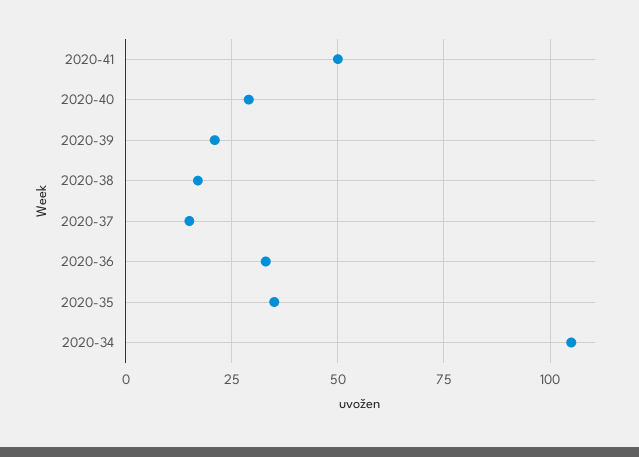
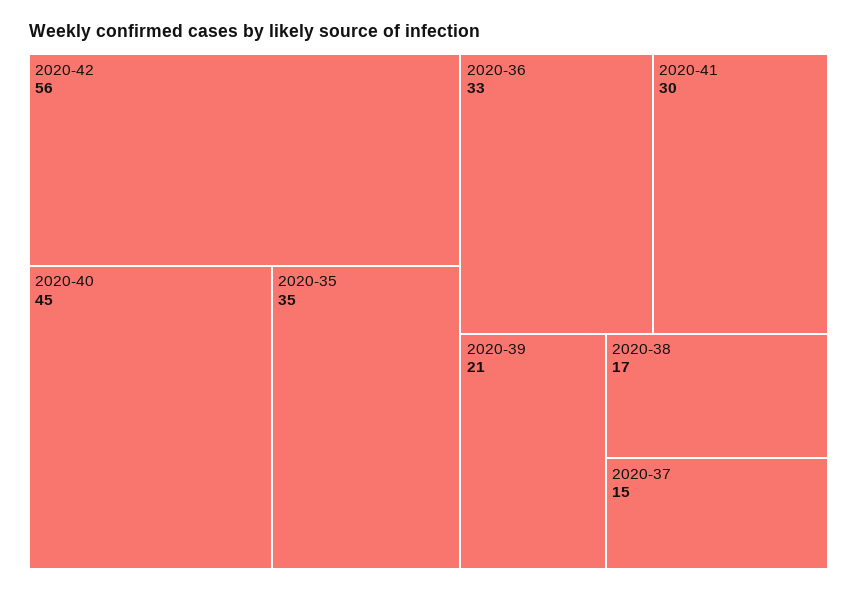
2020-41: 50 -> 30
2020-40: 30 -> 45
2020-34: 105 -> none
2020-42: none -> 56

